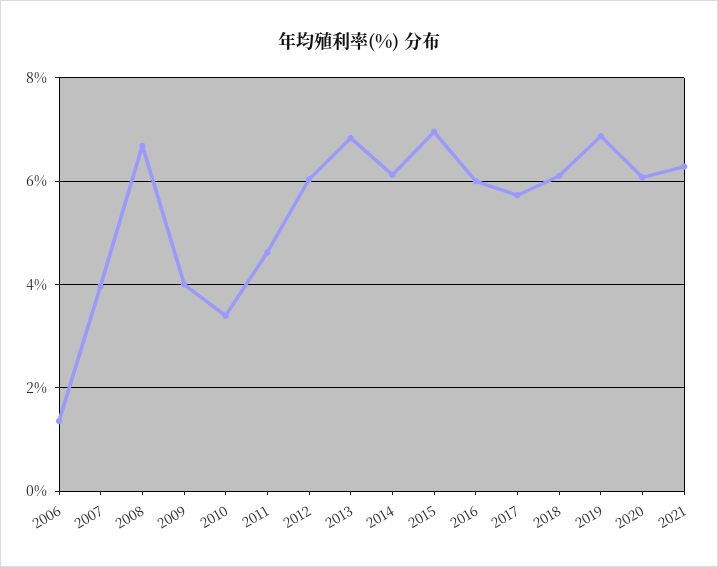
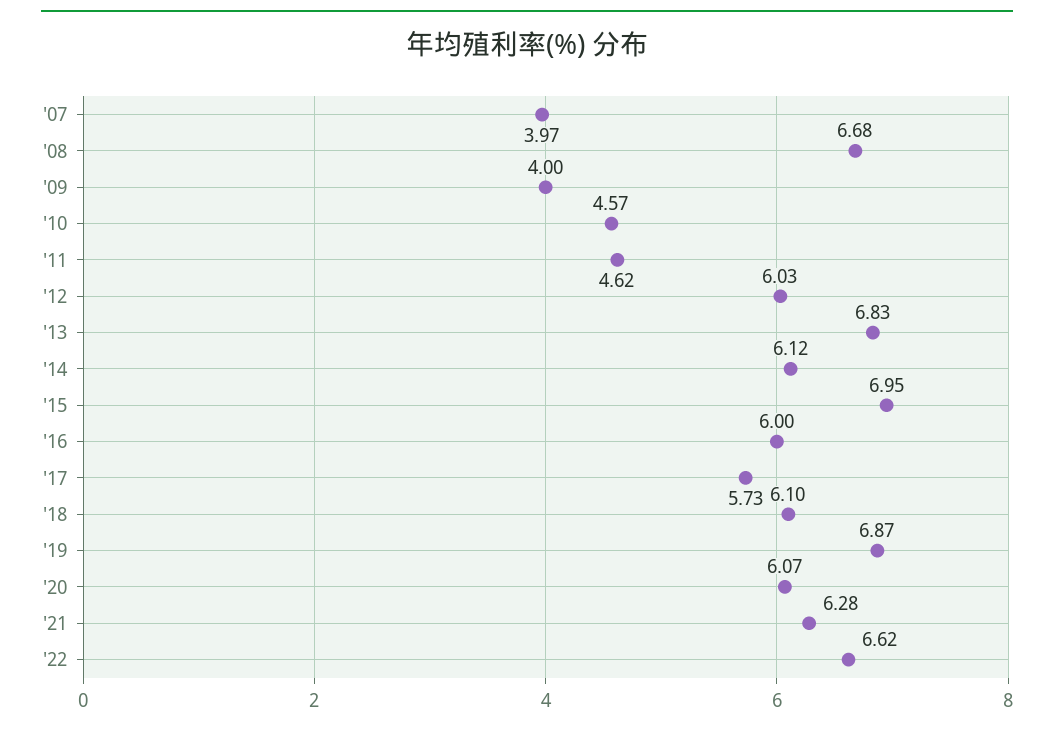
2006: 1.4 -> none
2010: 3.4 -> 4.57
'22: none -> 6.62

